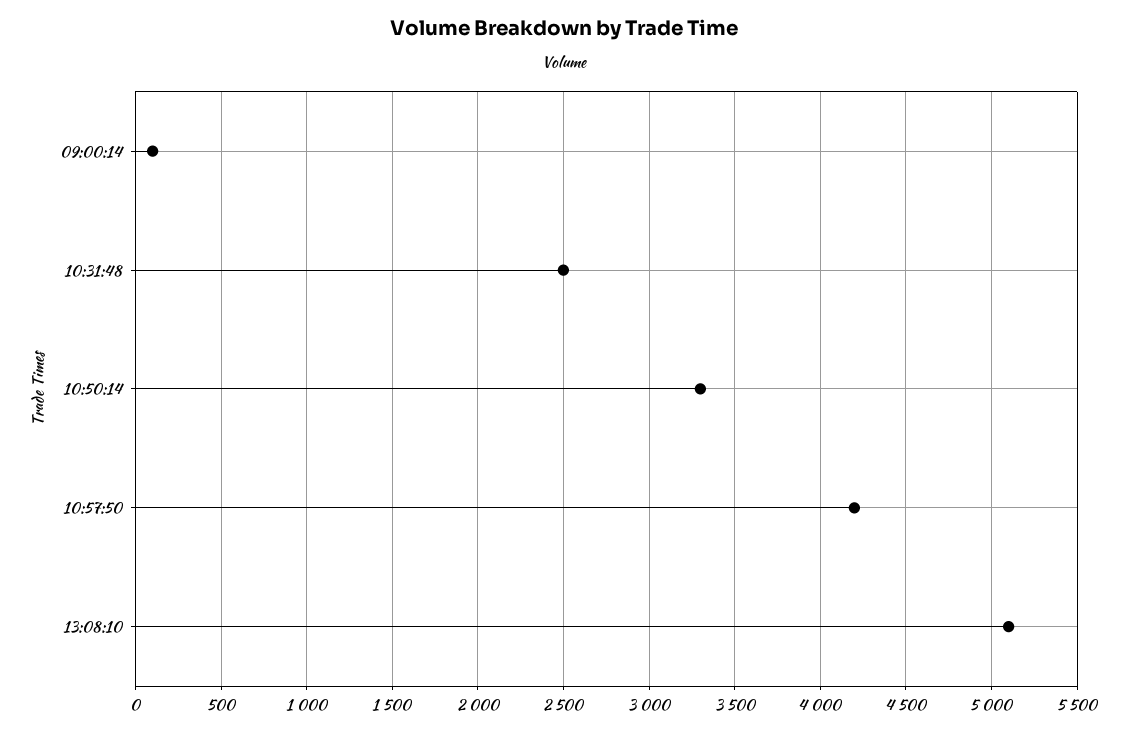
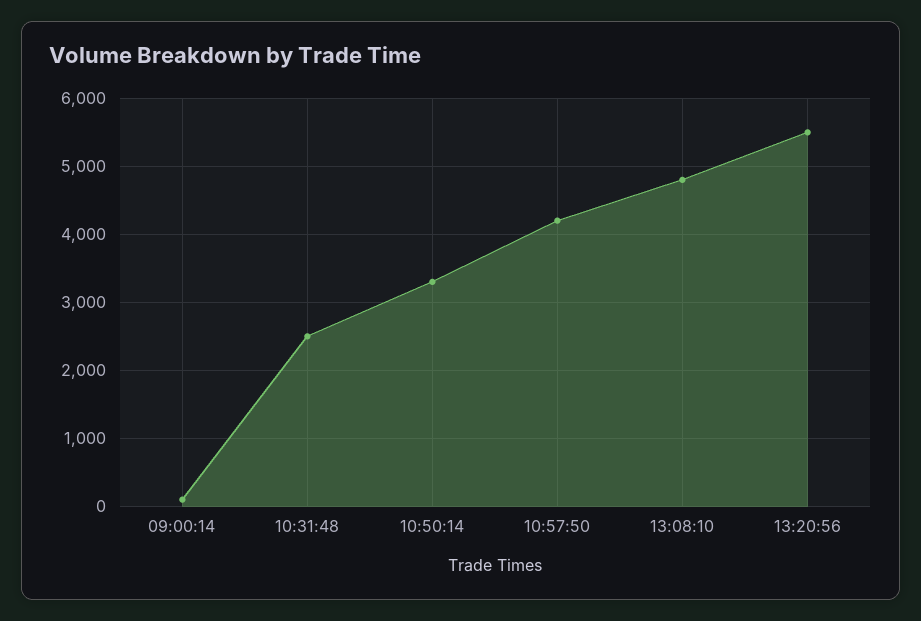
13:08:10: 5100 -> 4800
13:20:56: none -> 5500

